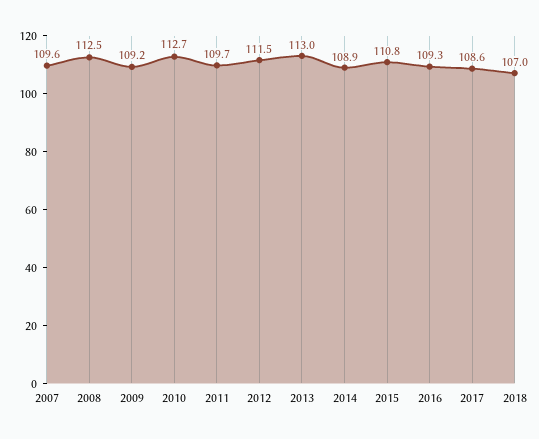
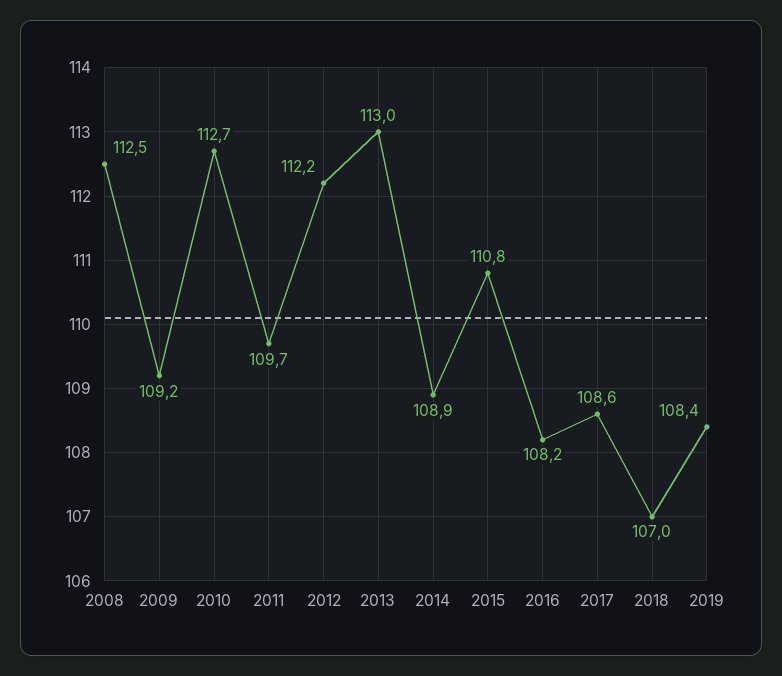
2007: 109.6 -> none
2012: 111.5 -> 112.2
2016: 109.3 -> 108.2
2019: none -> 108.4

